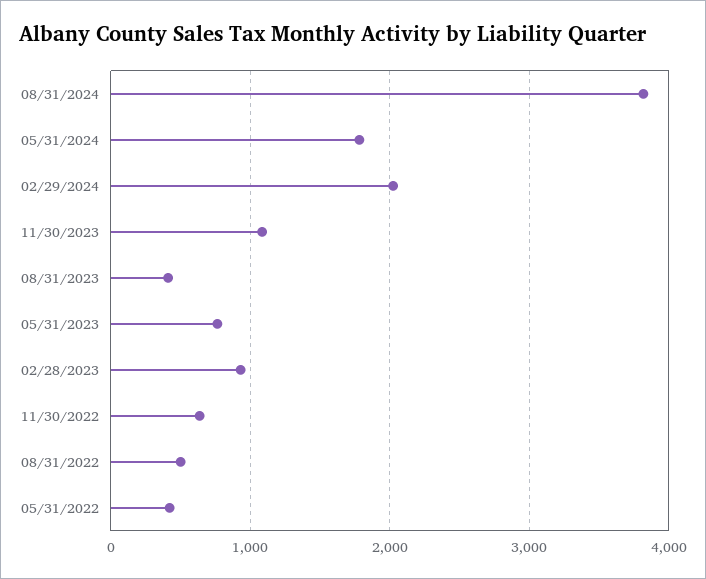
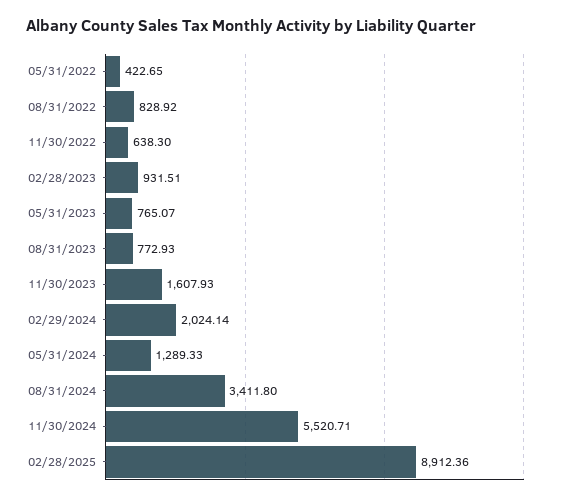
08/31/2024: 3800 -> 3411.8
05/31/2024: 1800 -> 1289.33
11/30/2023: 1100 -> 1607.93
08/31/2023: 400 -> 772.93
08/31/2022: 500 -> 828.92
11/30/2024: none -> 5520.71
02/28/2025: none -> 8912.36

